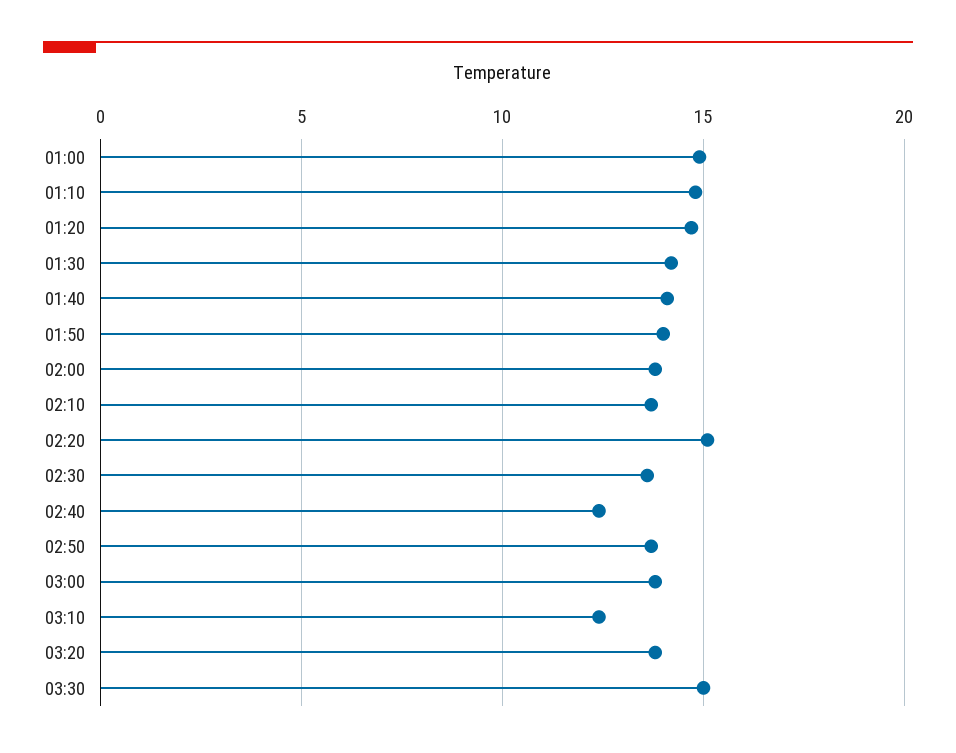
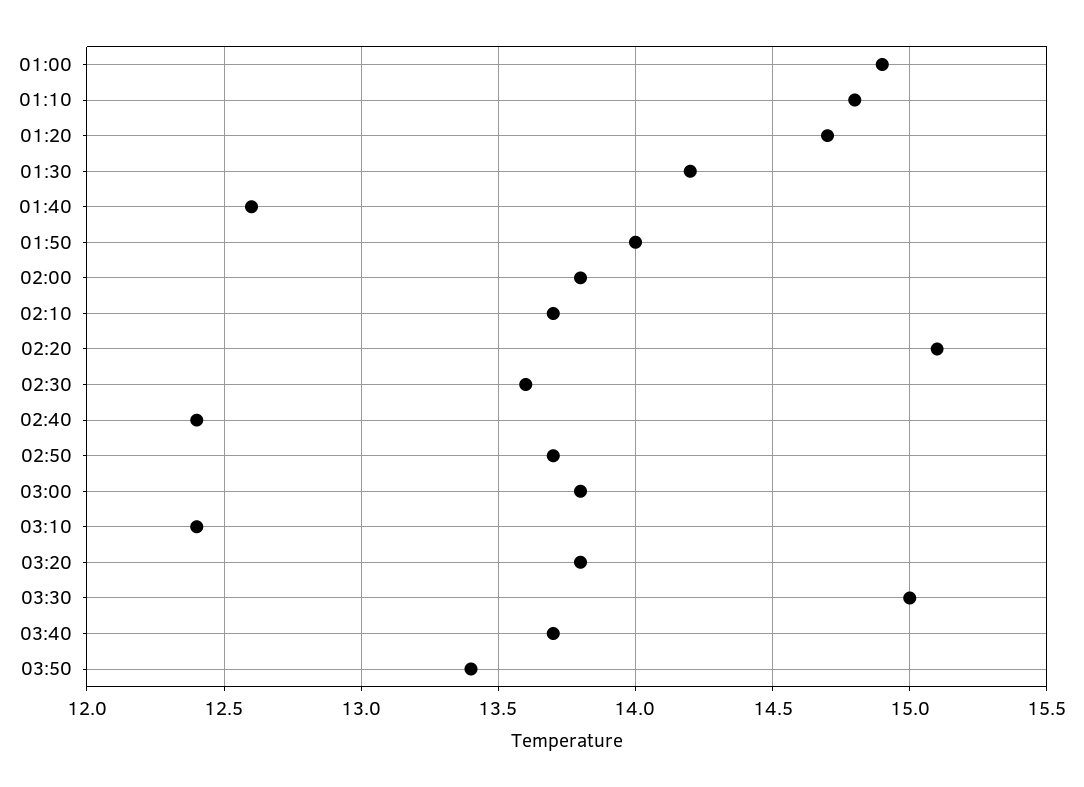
01:40: 14 -> 12.6
03:40: none -> 13.7
03:50: none -> 13.4

